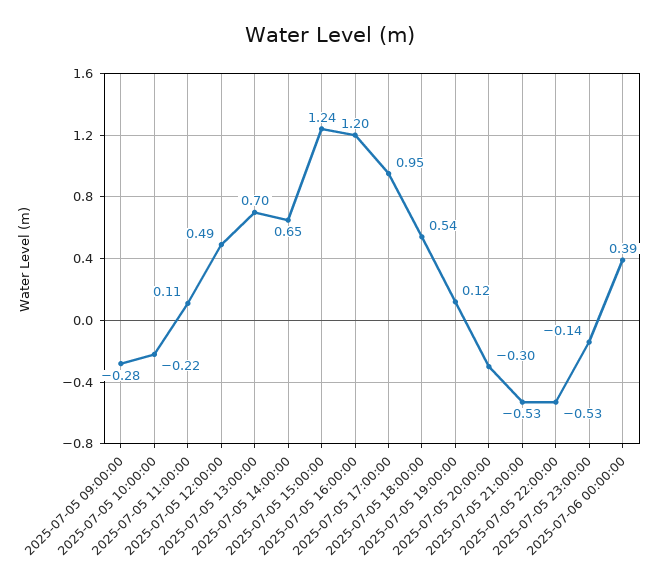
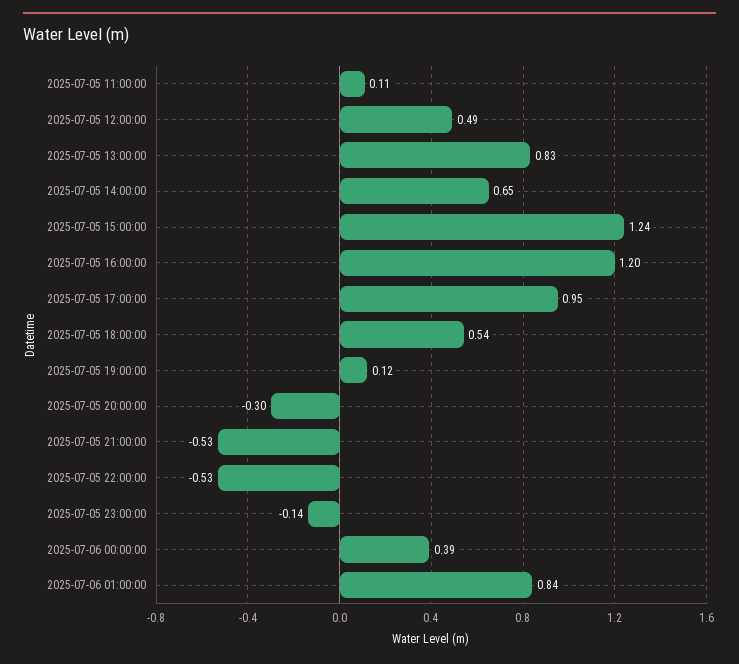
2025-07-05 09:00:00: -0.28 -> none
2025-07-05 10:00:00: -0.22 -> none
2025-07-05 13:00:00: 0.7 -> 0.83
2025-07-06 01:00:00: none -> 0.84

